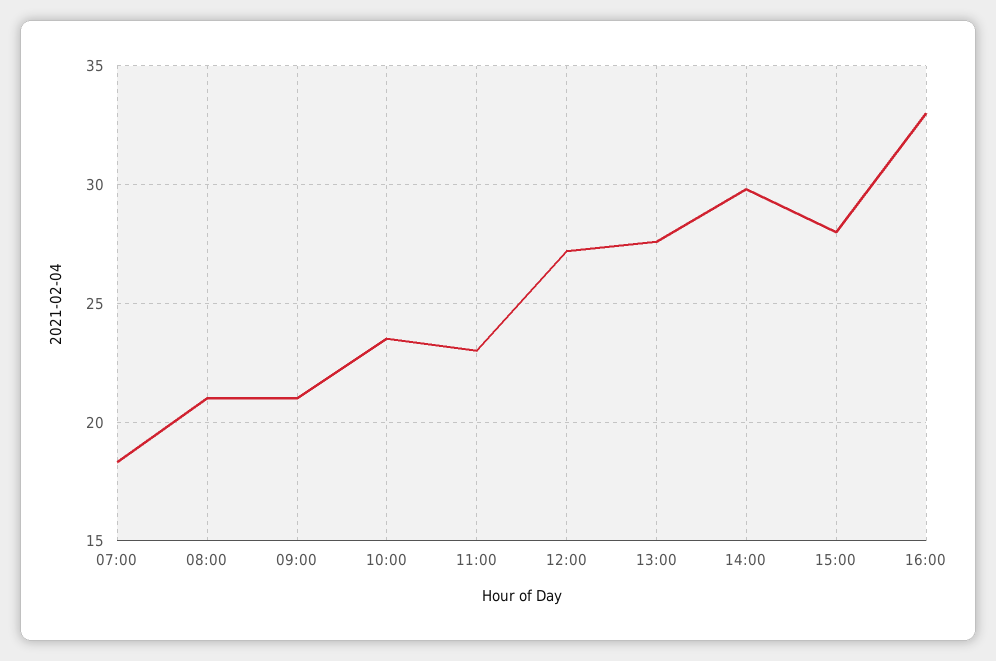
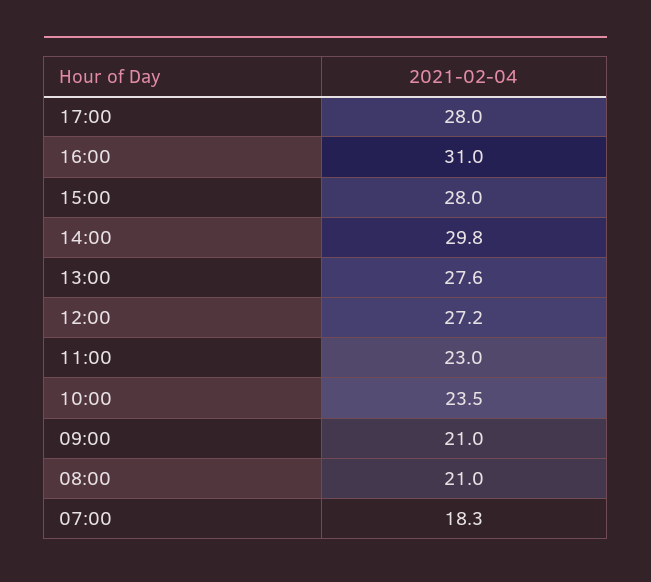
16:00: 33 -> 31
17:00: none -> 28

